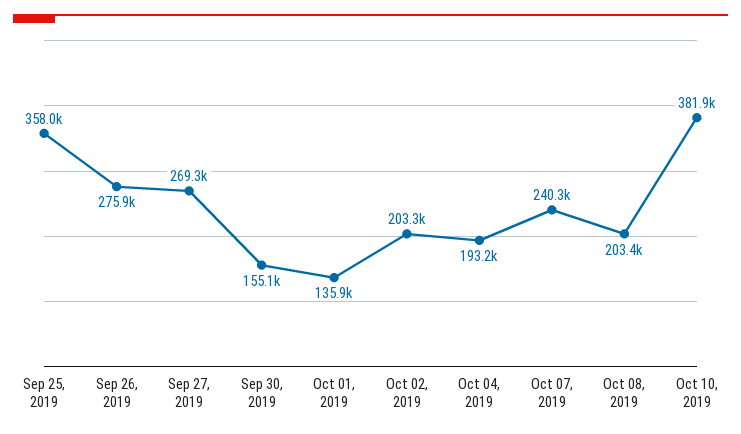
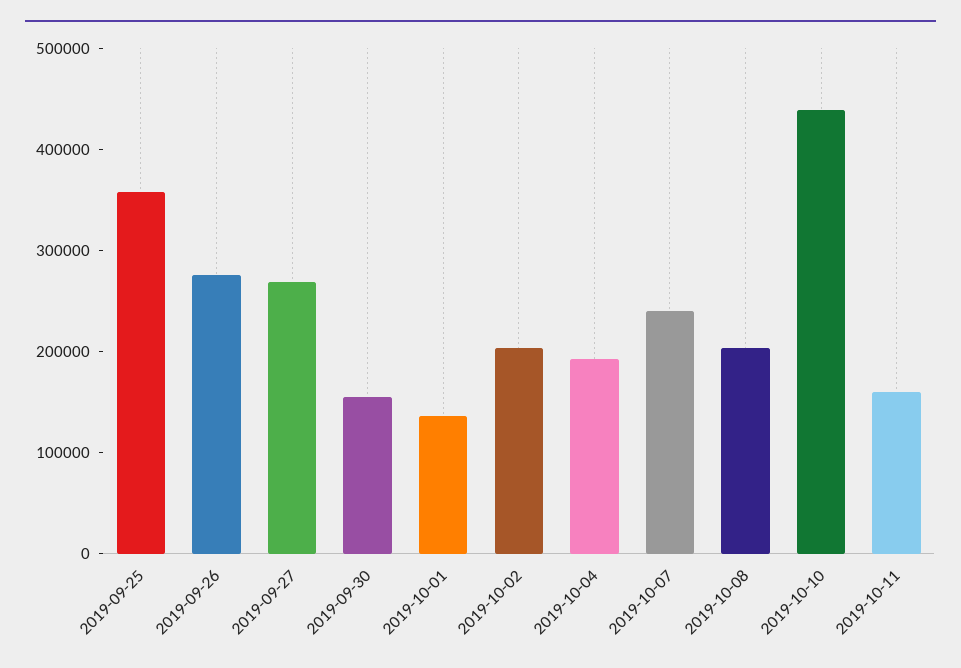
Oct 10, 2019: 381900 -> 440000
2019-10-11: none -> 160000

